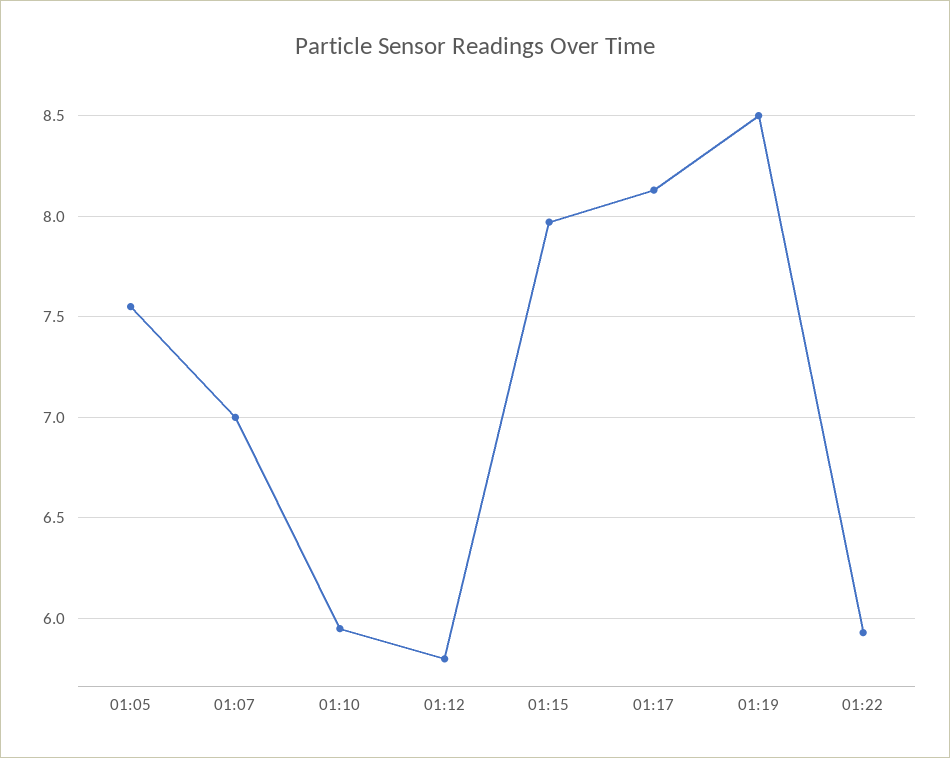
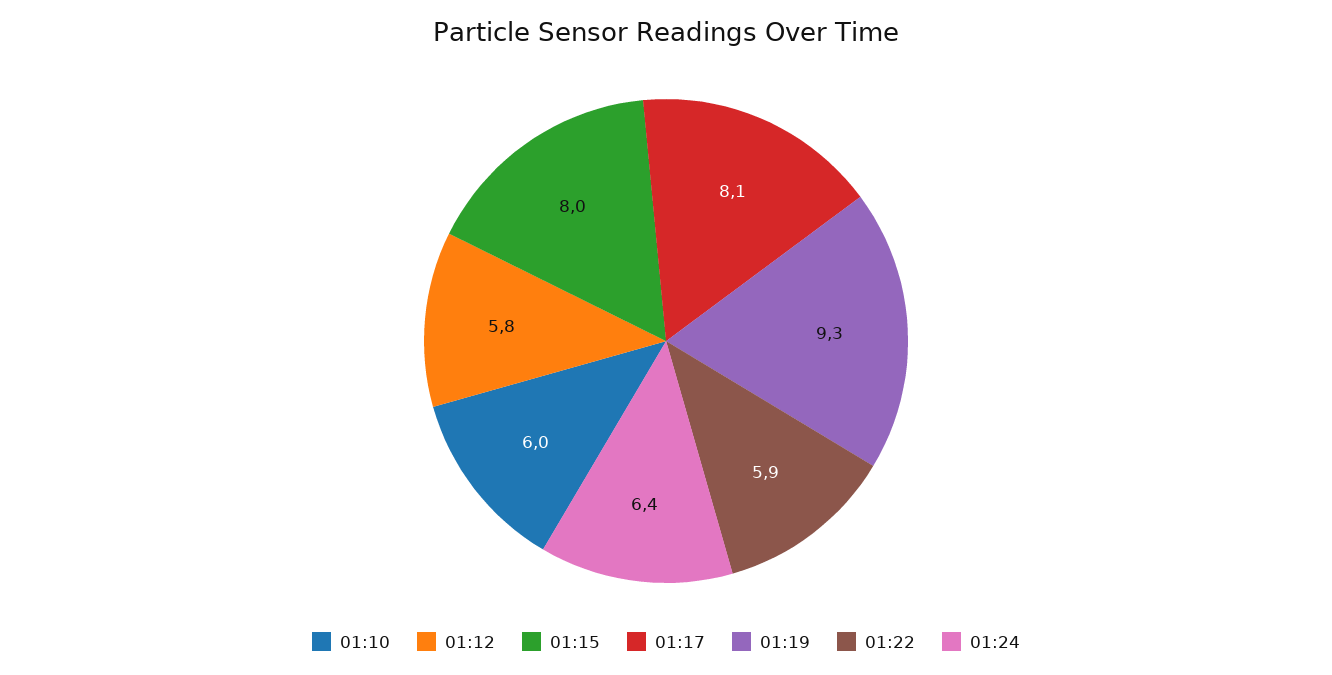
01:05: 7.55 -> none
01:07: 7 -> none
01:19: 8.5 -> 9.3
01:24: none -> 6.4

